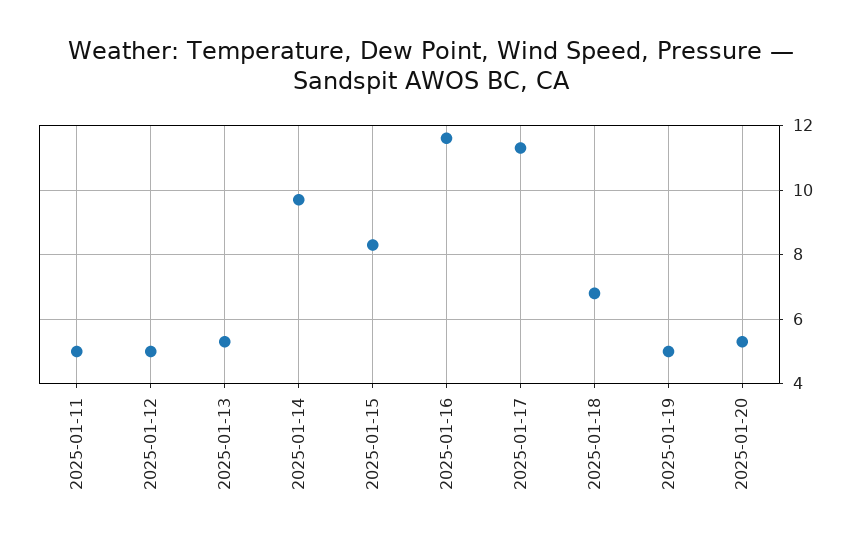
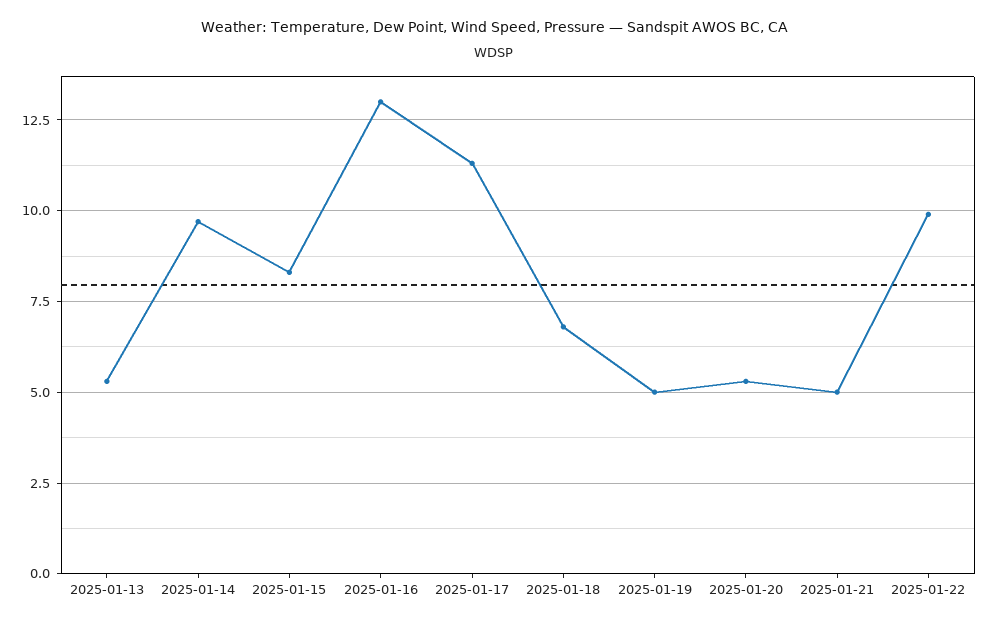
2025-01-11: 5 -> none
2025-01-12: 5 -> none
2025-01-16: 11.5 -> 13
2025-01-21: none -> 5
2025-01-22: none -> 10

